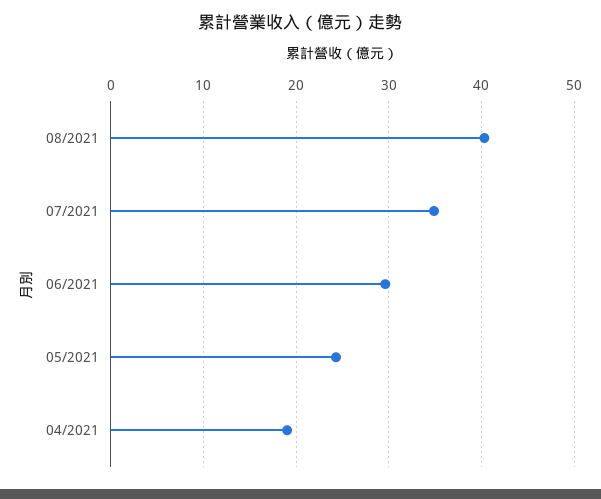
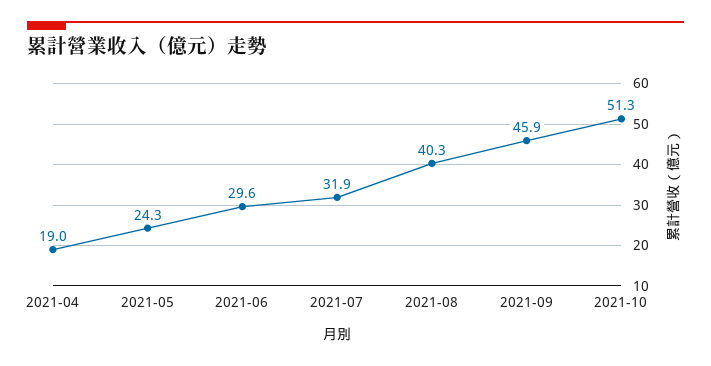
07/2021: 35 -> 31.9
2021-09: none -> 45.9
2021-10: none -> 51.3

